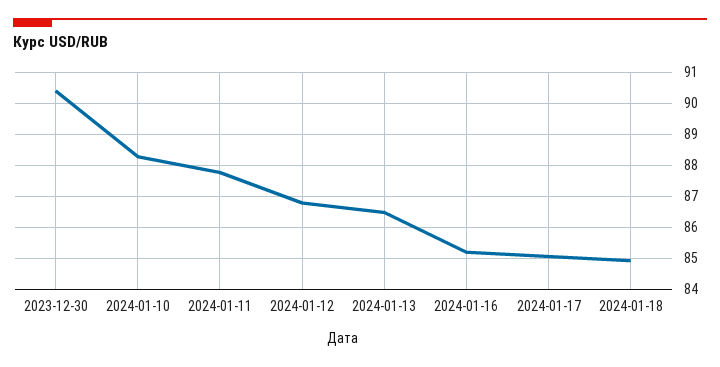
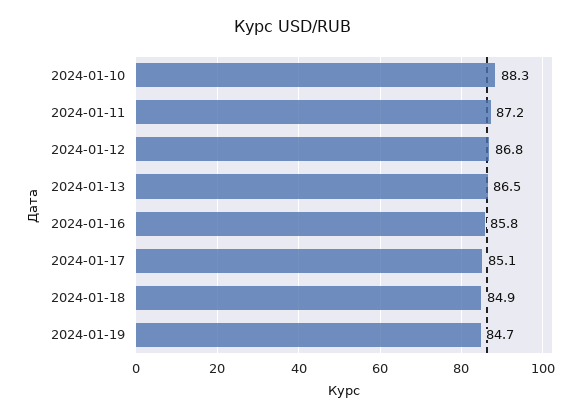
2023-12-30: 90.4 -> none
2024-01-11: 87.8 -> 87.2
2024-01-16: 85.2 -> 85.8
2024-01-19: none -> 84.7

